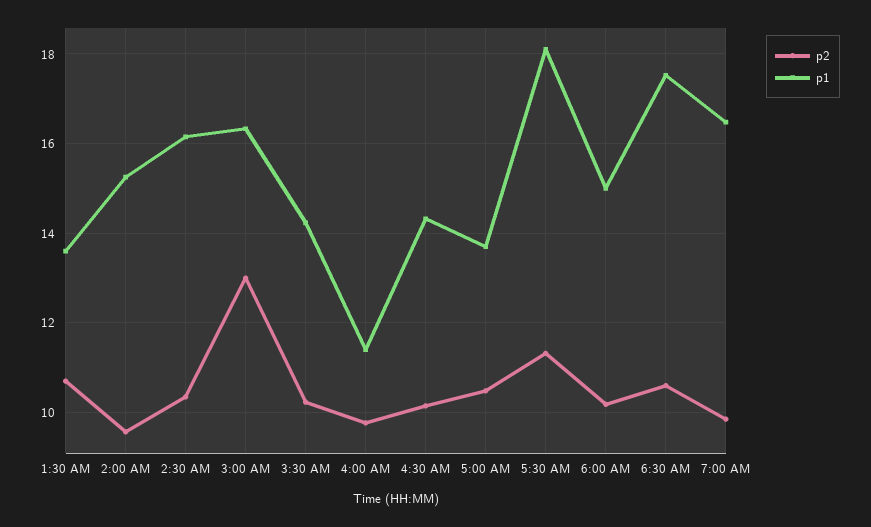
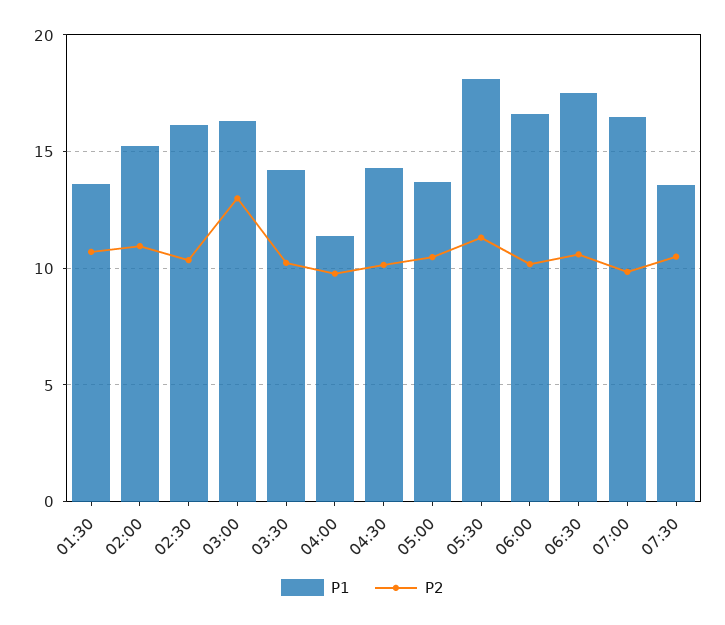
p2, 2:00 AM: 9.6 -> 11
p1, 6:00 AM: 15 -> 16.5
p1, 07:30: none -> 13.5
p2, 07:30: none -> 10.5

